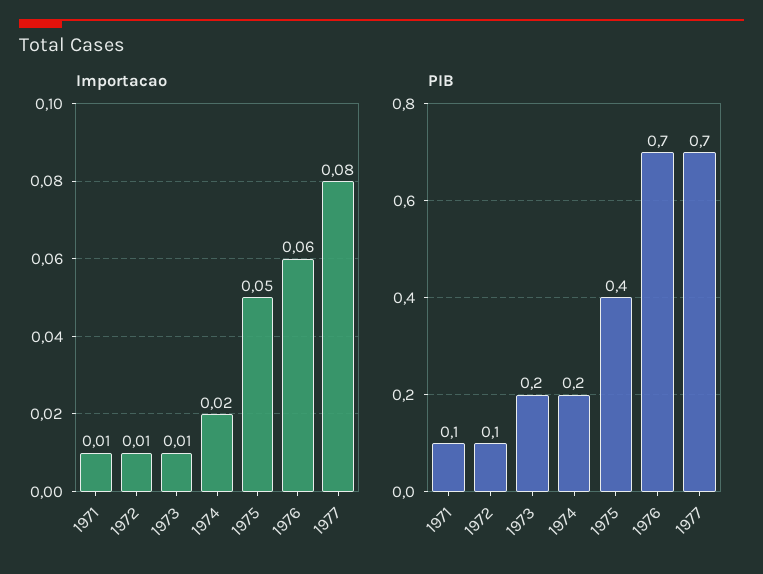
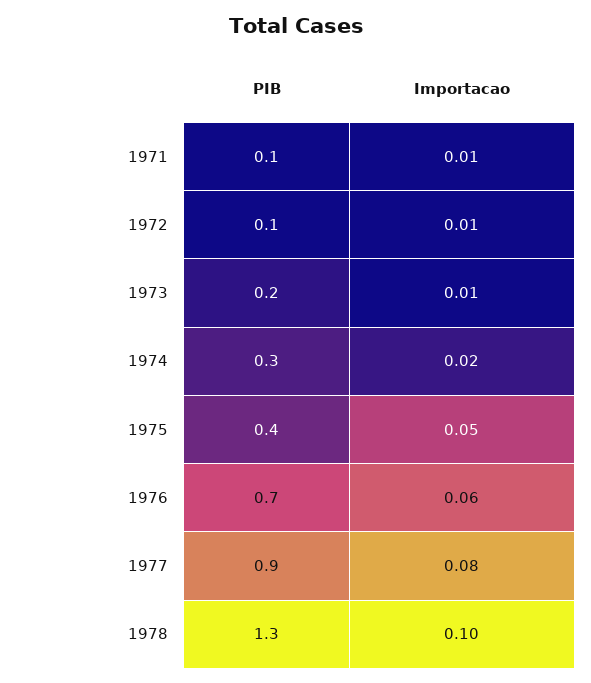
PIB, 1974: 0.2 -> 0.3
PIB, 1977: 0.7 -> 0.9
PIB, 1978: none -> 1.3
Importacao, 1978: none -> 0.1

